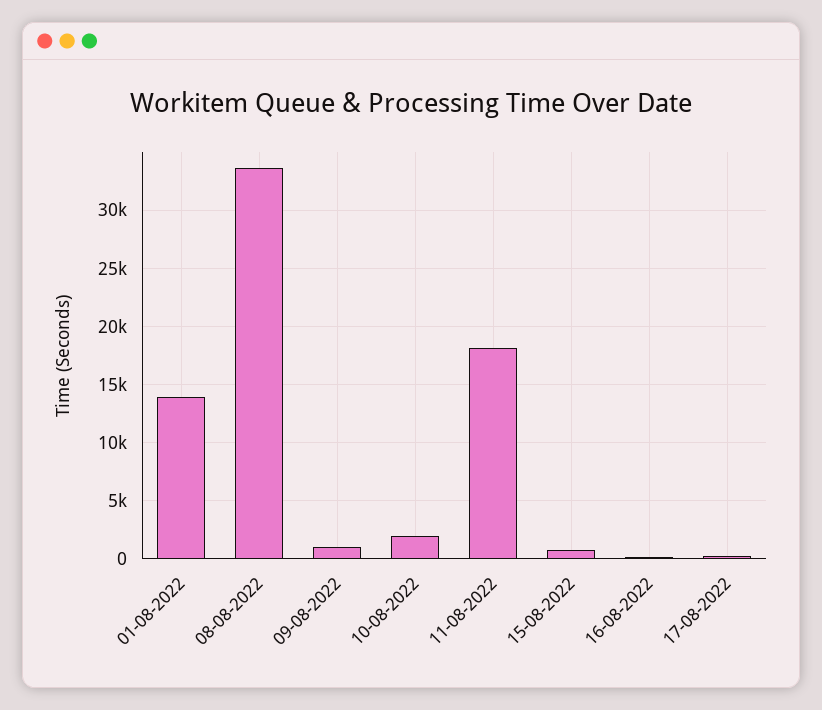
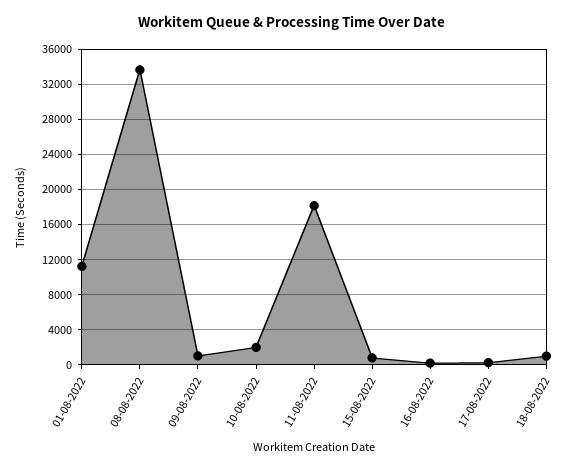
01-08-2022: 14000 -> 11000
18-08-2022: none -> 1000

